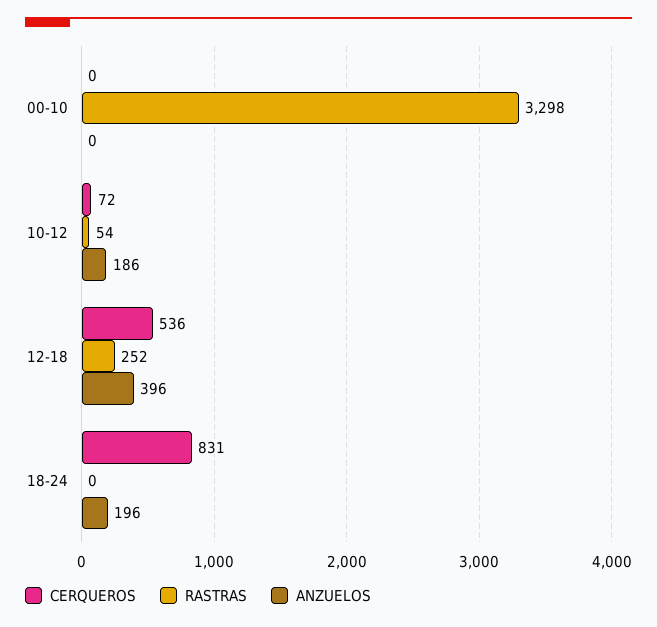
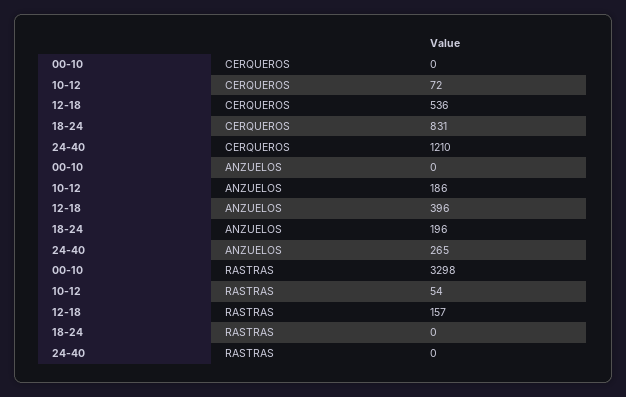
RASTRAS, 12-18: 252 -> 157
CERQUEROS, 24-40: none -> 1210
ANZUELOS, 24-40: none -> 265
RASTRAS, 24-40: none -> 0

